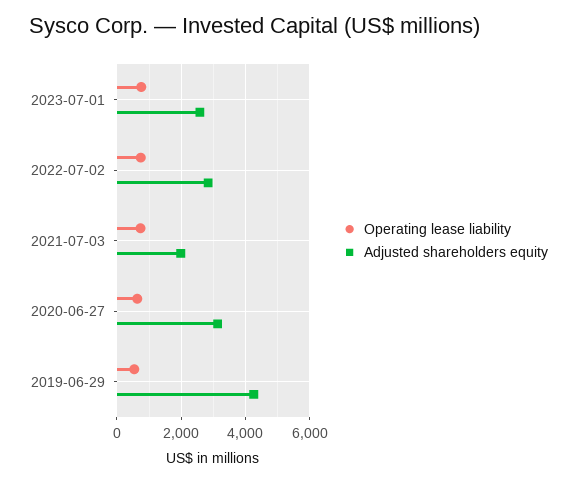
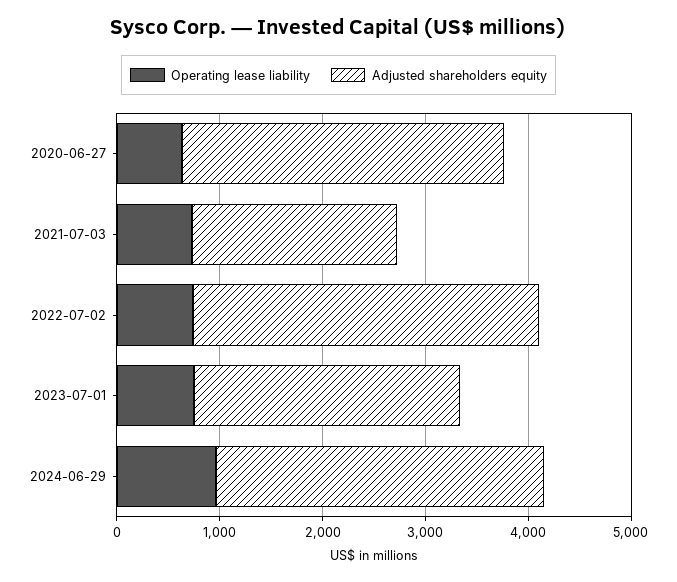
Adjusted shareholders equity, 2022-07-02: 2800 -> 3400
Operating lease liability, 2019-06-29: 600 -> none
Adjusted shareholders equity, 2019-06-29: 4200 -> none
Operating lease liability, 2024-06-29: none -> 1000
Adjusted shareholders equity, 2024-06-29: none -> 3200

